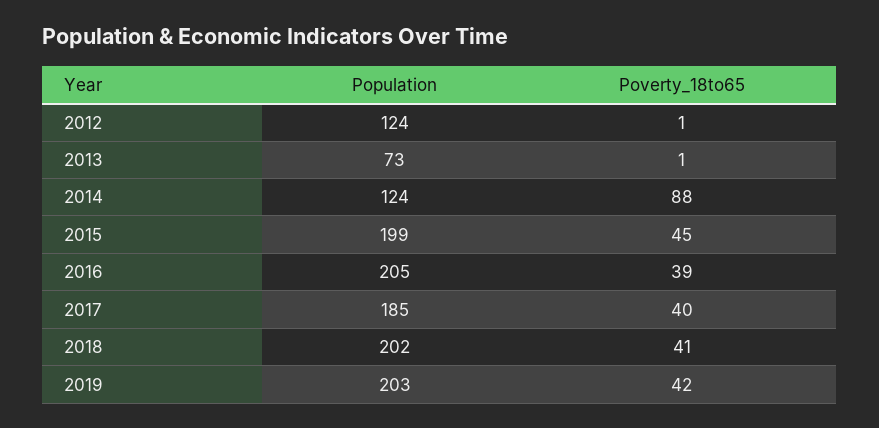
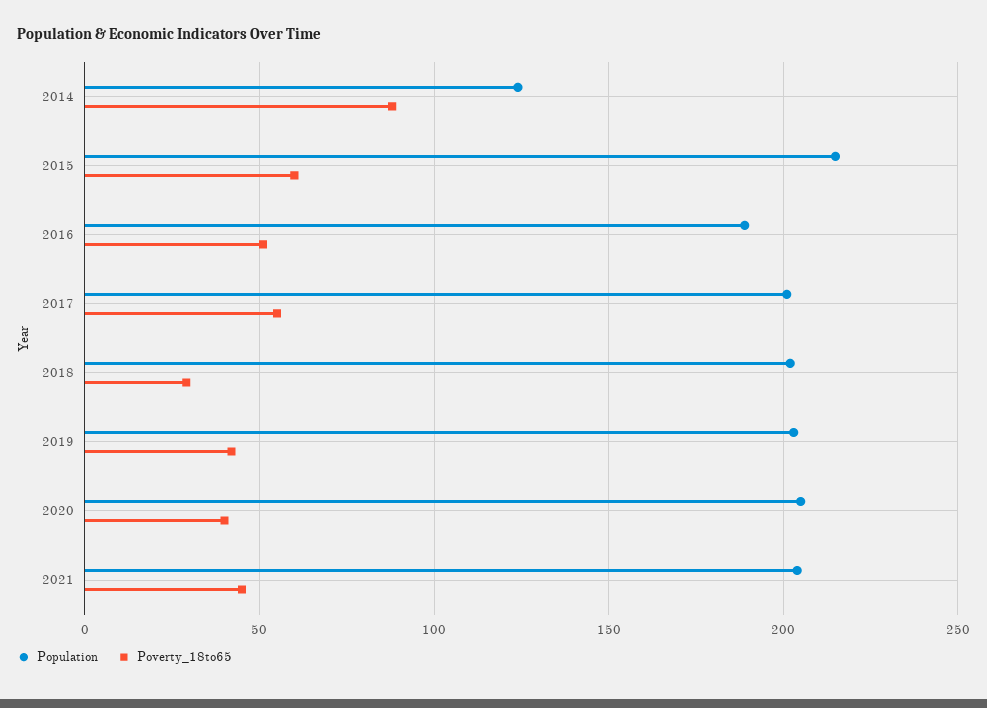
Population, 2012: 124 -> none
Poverty_18to65, 2012: 1 -> none
Population, 2013: 73 -> none
Poverty_18to65, 2013: 1 -> none
Population, 2015: 199 -> 215
Poverty_18to65, 2015: 45 -> 60
Population, 2016: 205 -> 190
Poverty_18to65, 2016: 39 -> 50
Population, 2017: 185 -> 200
Poverty_18to65, 2017: 40 -> 55
Poverty_18to65, 2018: 41 -> 30
Population, 2020: none -> 205
Poverty_18to65, 2020: none -> 40
Population, 2021: none -> 205
Poverty_18to65, 2021: none -> 45

